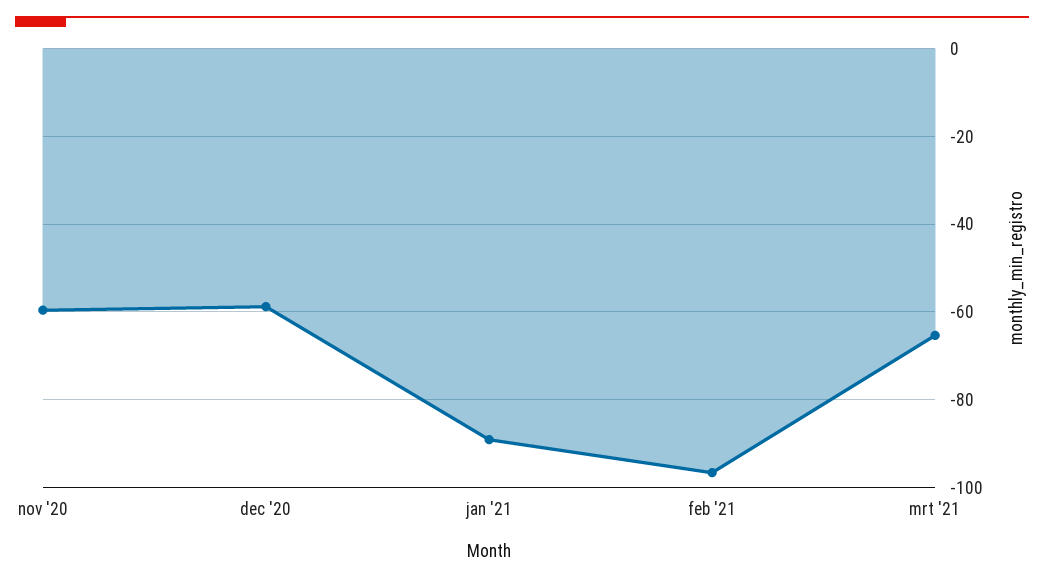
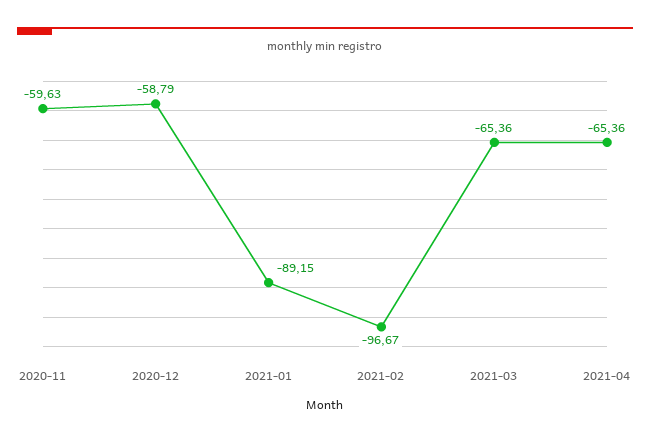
2021-04: none -> -65.36

